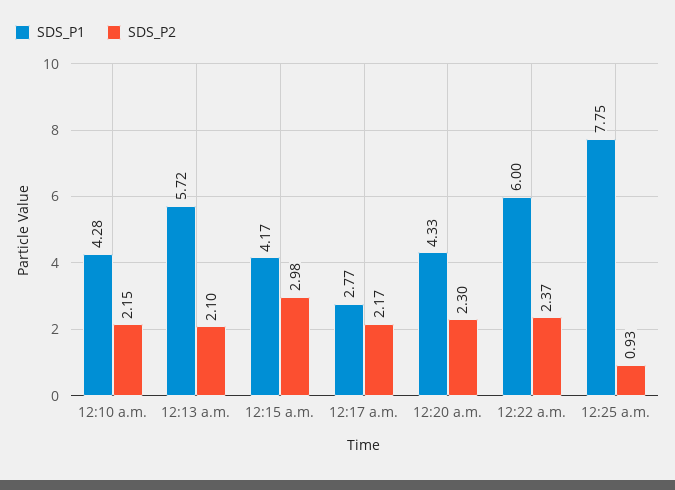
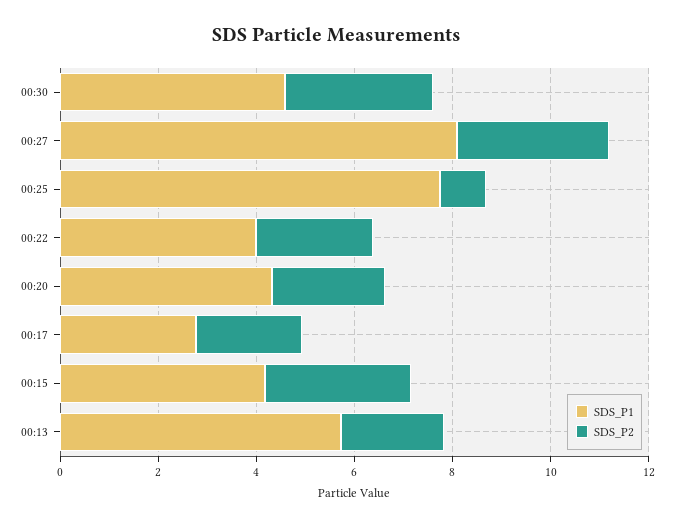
SDS_P1, 12:10 a.m.: 4.28 -> none
SDS_P2, 12:10 a.m.: 2.15 -> none
SDS_P1, 12:22 a.m.: 6 -> 4
SDS_P1, 00:30: none -> 4.5
SDS_P2, 00:30: none -> 3
SDS_P1, 00:27: none -> 8
SDS_P2, 00:27: none -> 3

